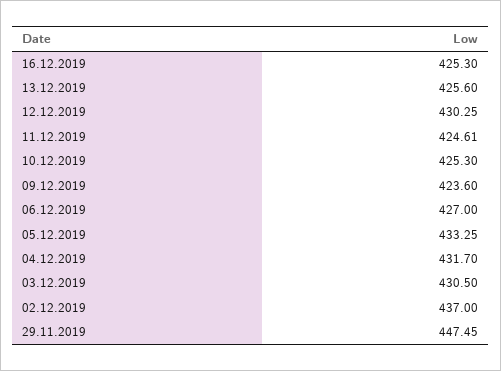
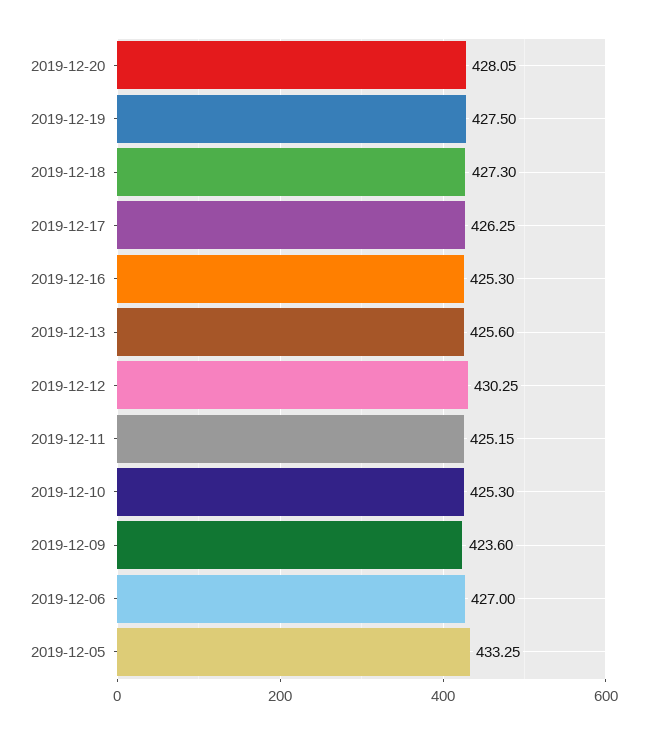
11.12.2019: 424.61 -> 425.15
04.12.2019: 431.7 -> none
03.12.2019: 430.5 -> none
02.12.2019: 437 -> none
29.11.2019: 447.45 -> none
2019-12-20: none -> 428.05
2019-12-19: none -> 427.5
2019-12-18: none -> 427.3
2019-12-17: none -> 426.25

